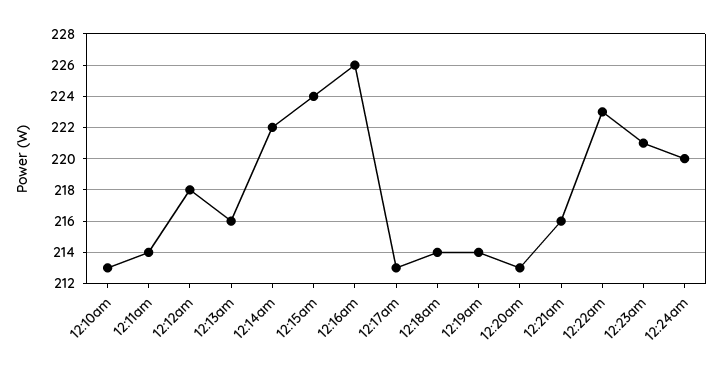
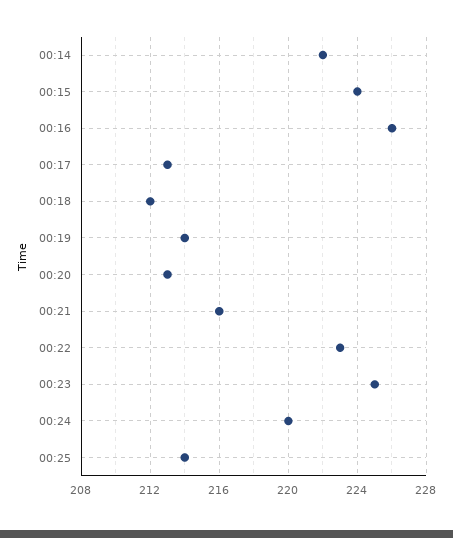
12:10am: 213 -> none
12:11am: 214 -> none
12:12am: 218 -> none
12:13am: 216 -> none
12:18am: 214 -> 212
12:23am: 221 -> 225
00:25: none -> 214

